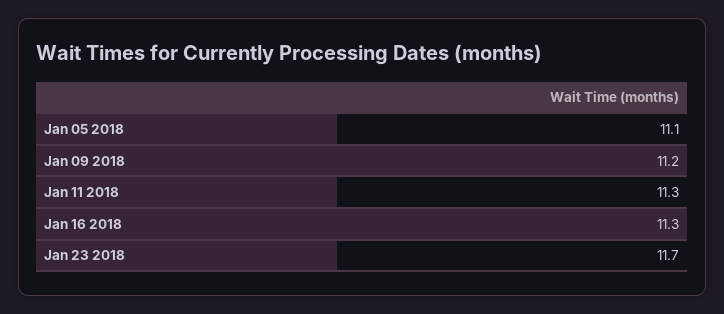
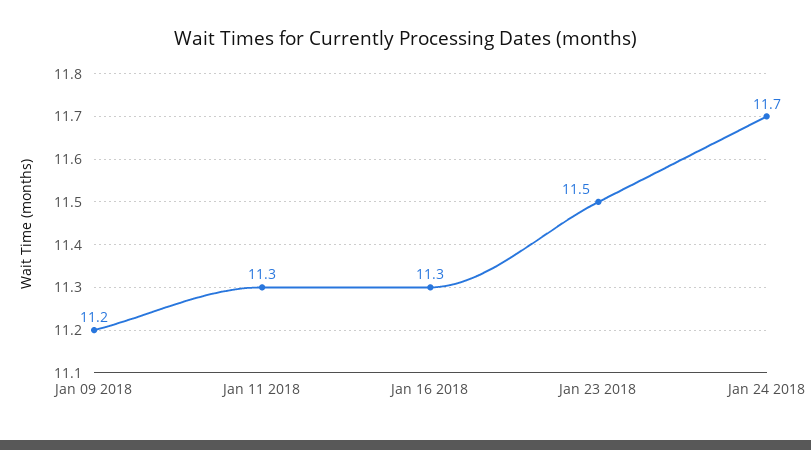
Jan 05 2018: 11.1 -> none
Jan 23 2018: 11.7 -> 11.5
Jan 24 2018: none -> 11.7

